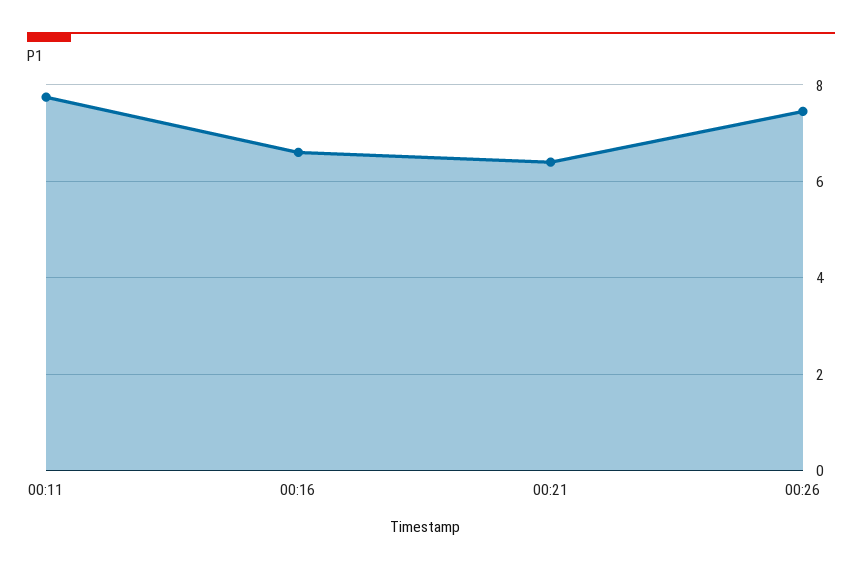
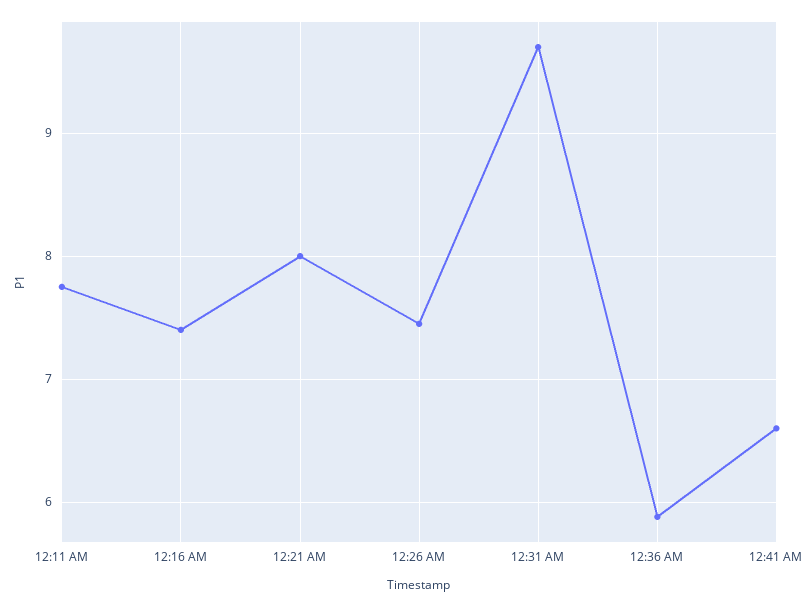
00:16: 6.6 -> 7.4
00:21: 6.4 -> 8
12:31 AM: none -> 9.7
12:36 AM: none -> 5.9
12:41 AM: none -> 6.6

